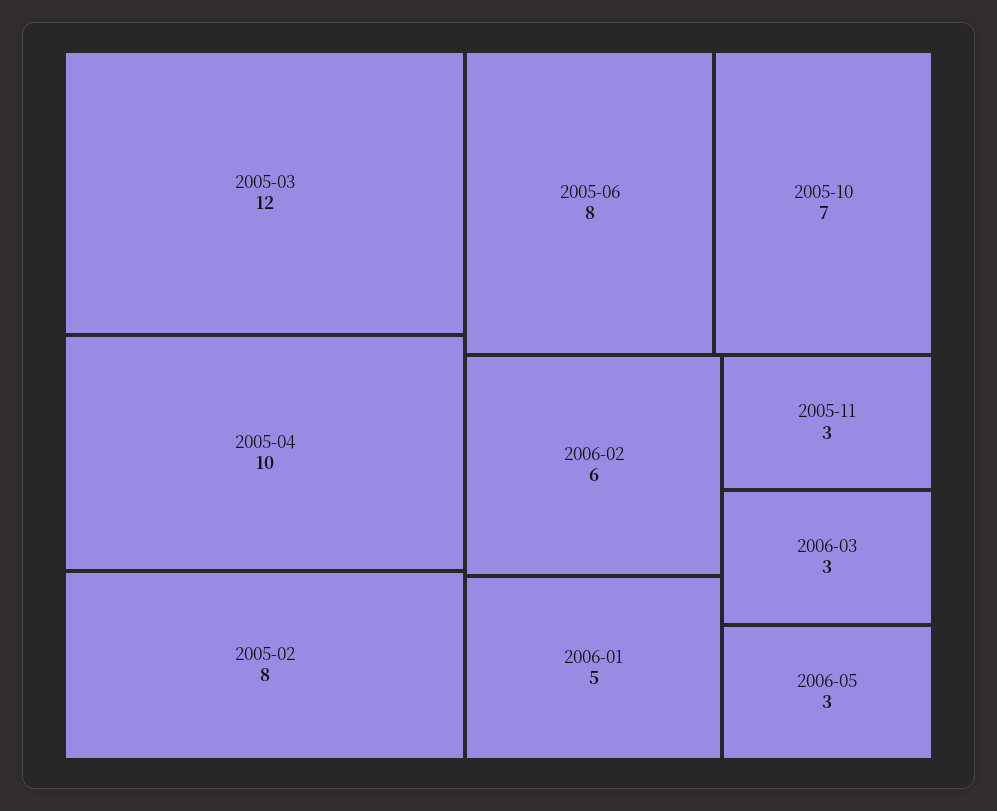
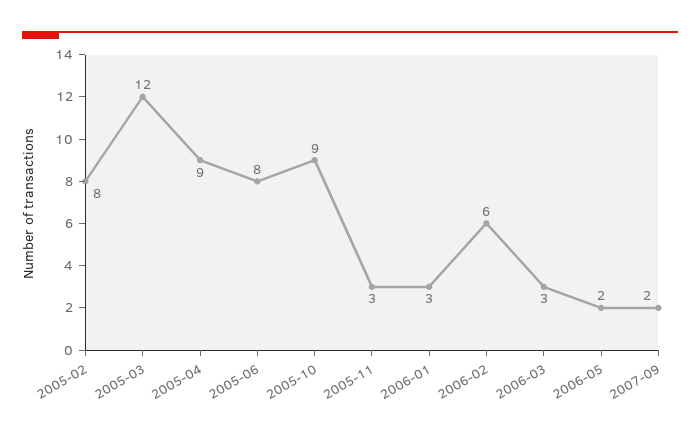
2005-04: 10 -> 9
2005-10: 7 -> 9
2006-01: 5 -> 3
2006-05: 3 -> 2
2007-09: none -> 2

